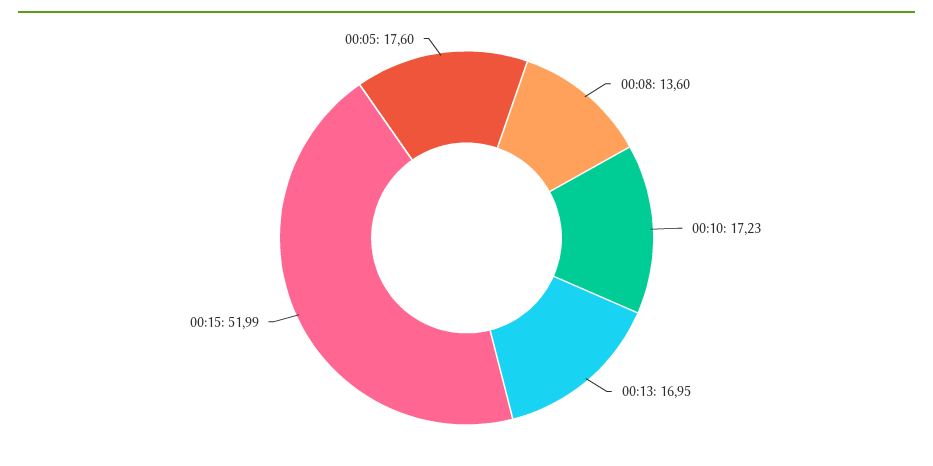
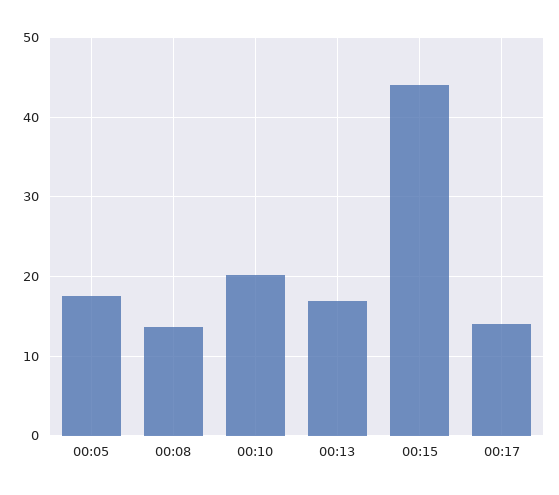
00:10: 17.23 -> 20
00:15: 51.99 -> 44
00:17: none -> 14

